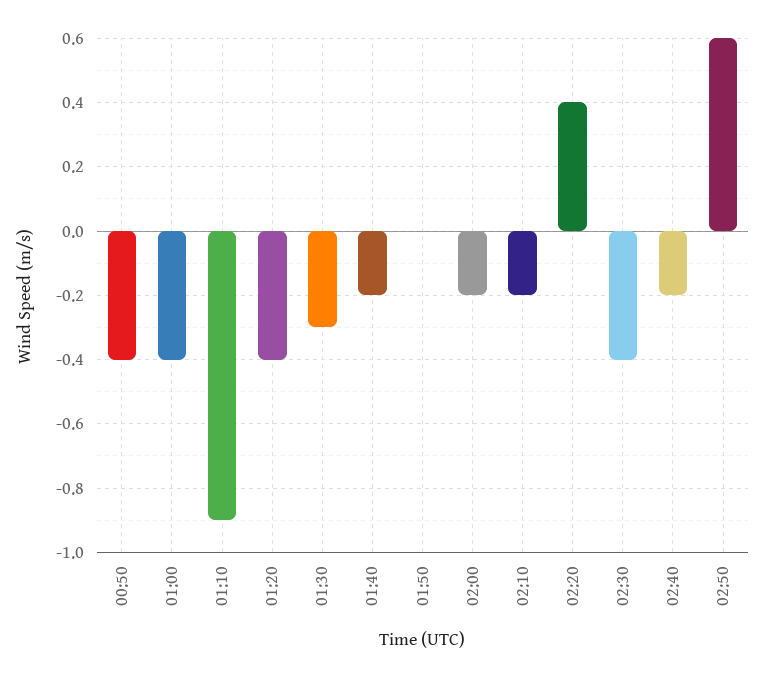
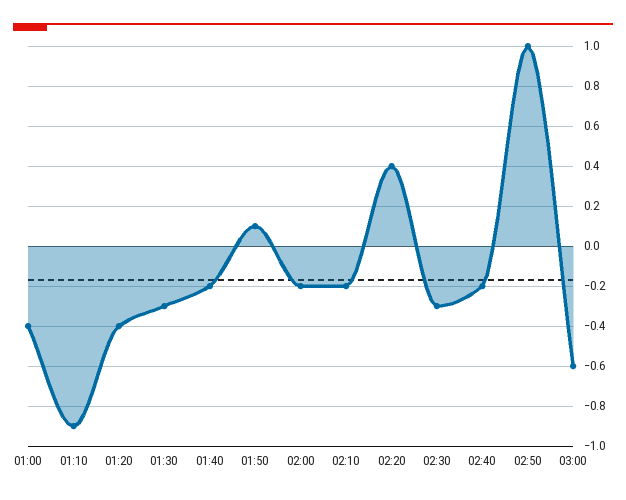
00:50: -0.4 -> none
01:50: 0 -> 0.1
02:30: -0.4 -> -0.3
02:50: 0.6 -> 1
03:00: none -> -0.6

